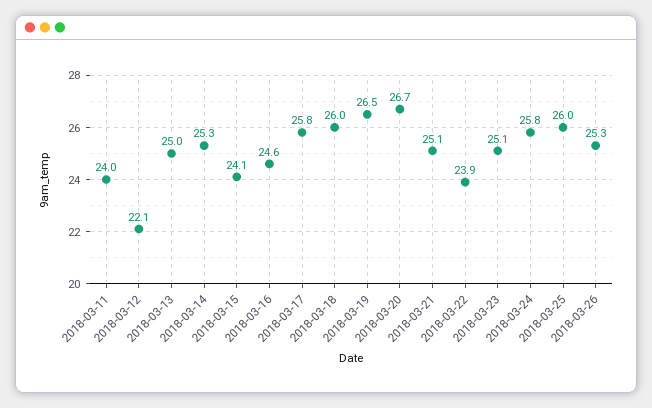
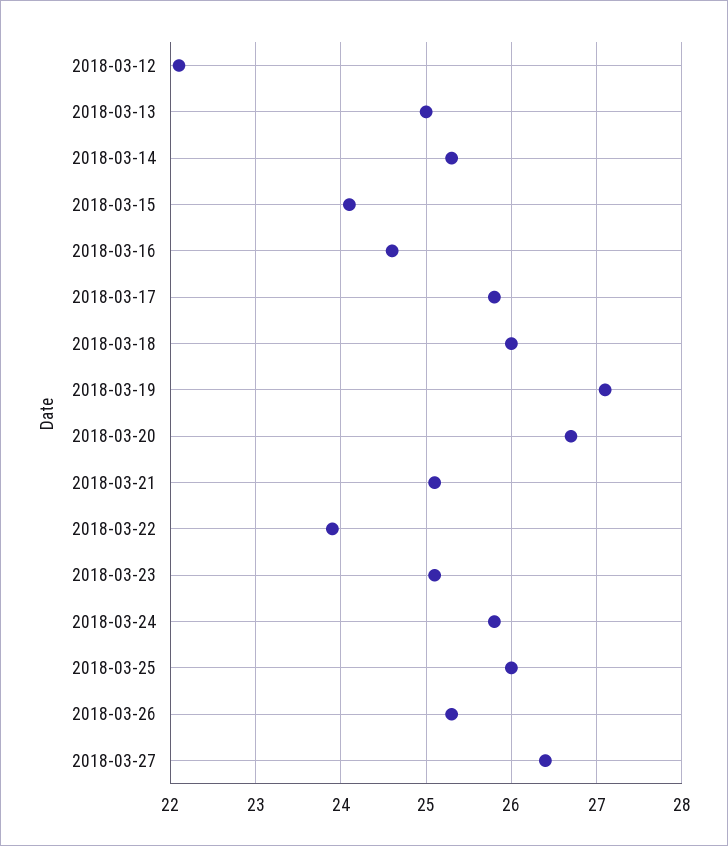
2018-03-11: 24 -> none
2018-03-19: 26.5 -> 27.1
2018-03-27: none -> 26.4

